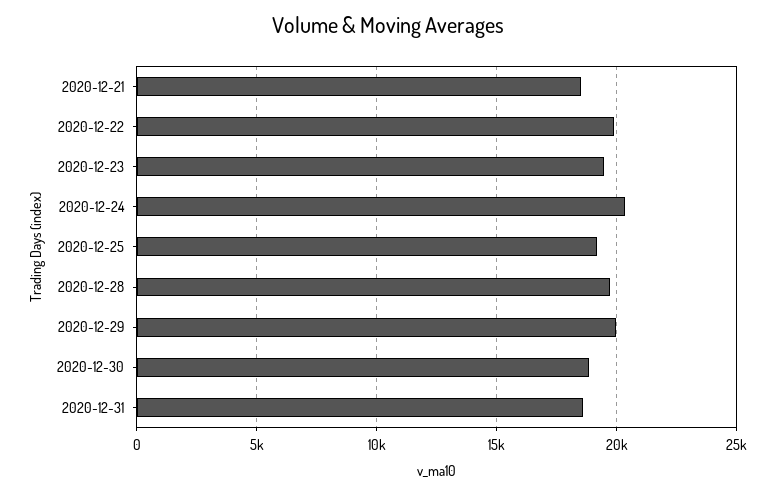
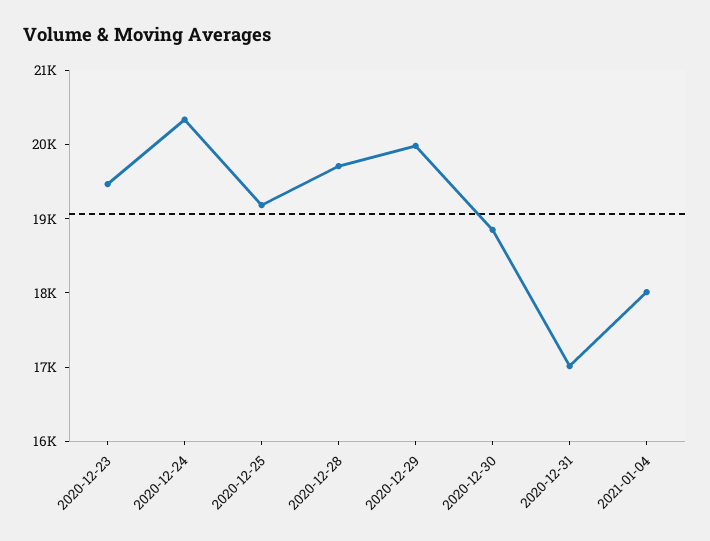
2020-12-21: 18500 -> none
2020-12-22: 20000 -> none
2020-12-31: 18500 -> 17000
2021-01-04: none -> 18000

